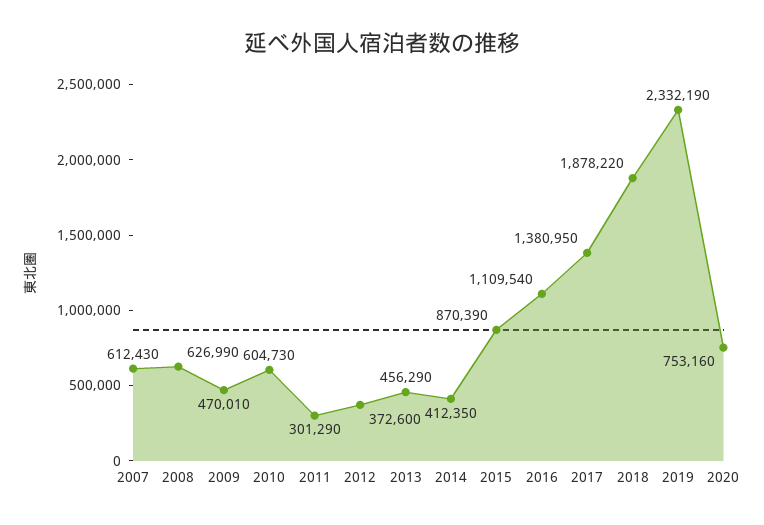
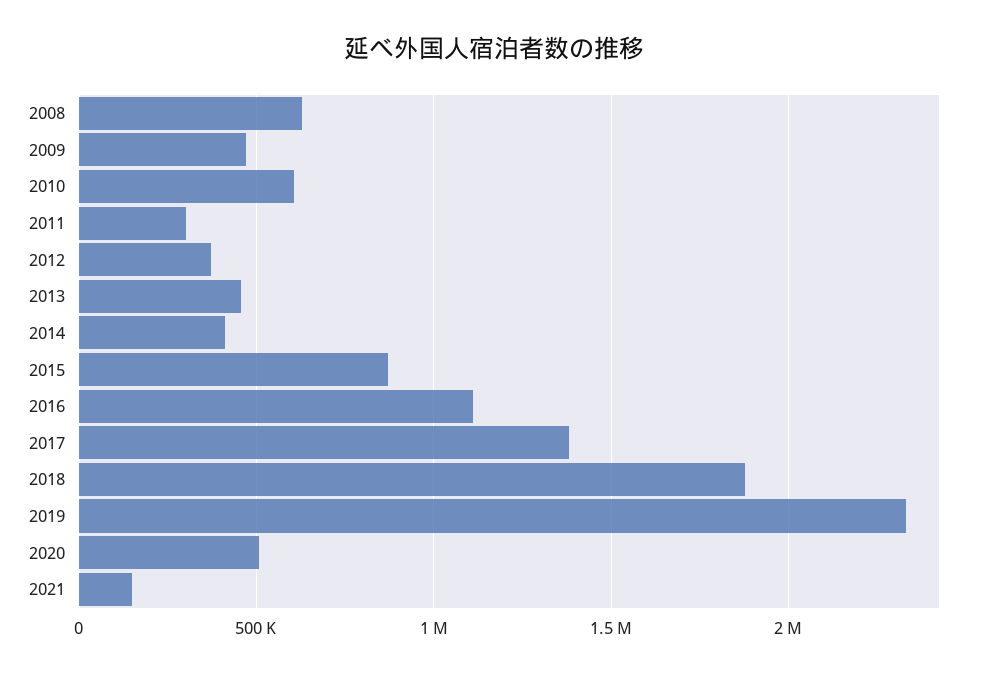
2007: 612430 -> none
2020: 753160 -> 500000
2021: none -> 150000

